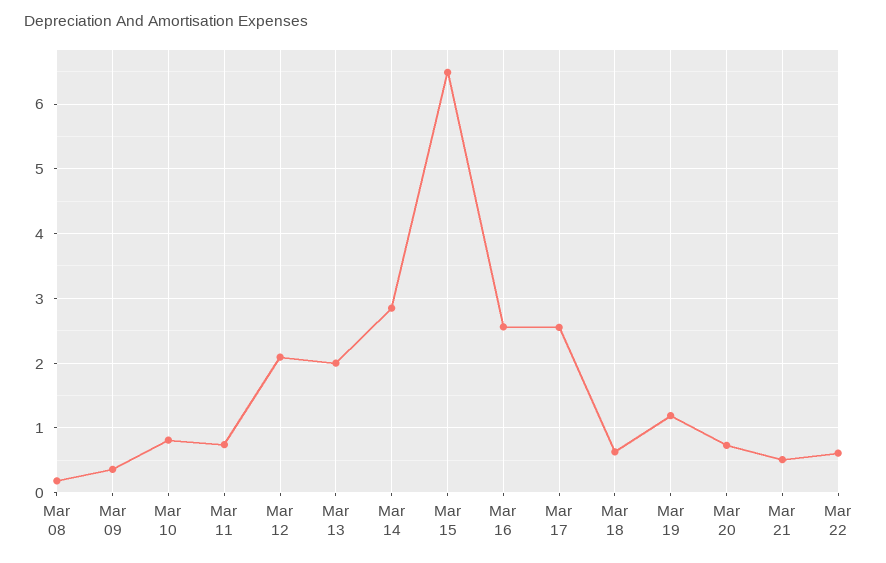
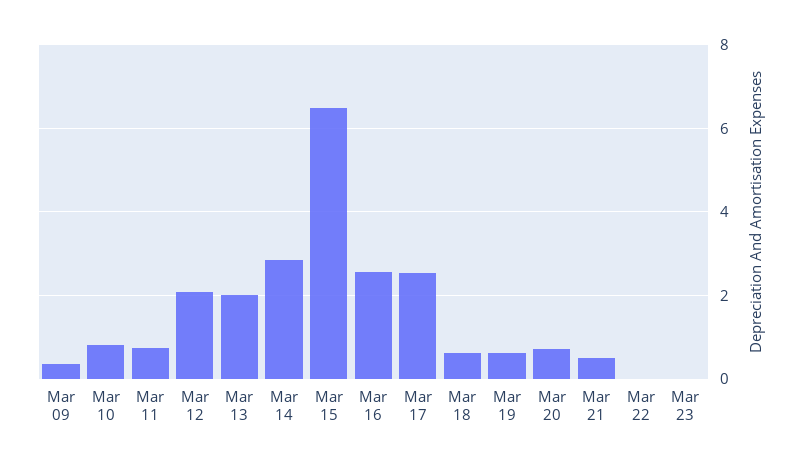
Mar 08: 0.2 -> none
Mar 19: 1.2 -> 0.6
Mar 22: 0.6 -> 0
Mar 23: none -> 0

